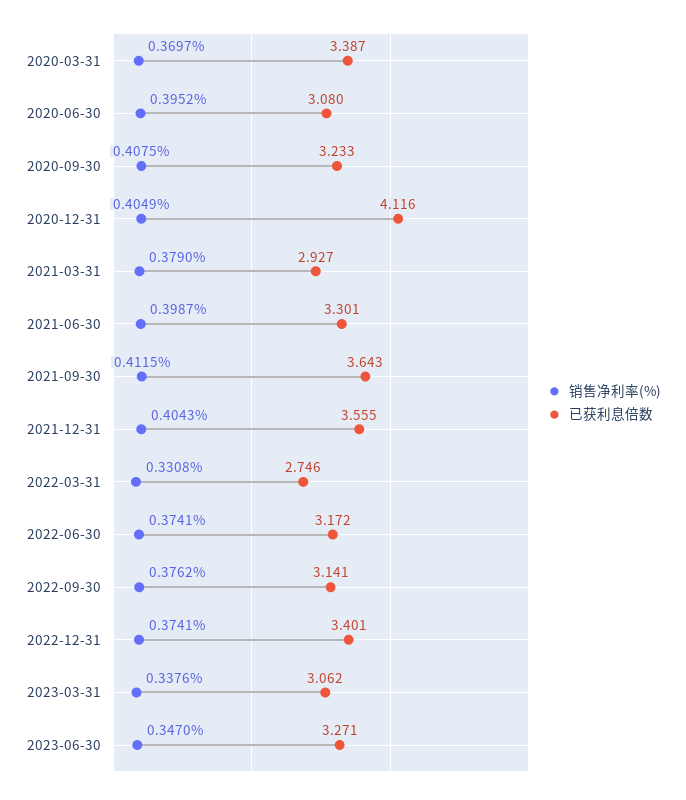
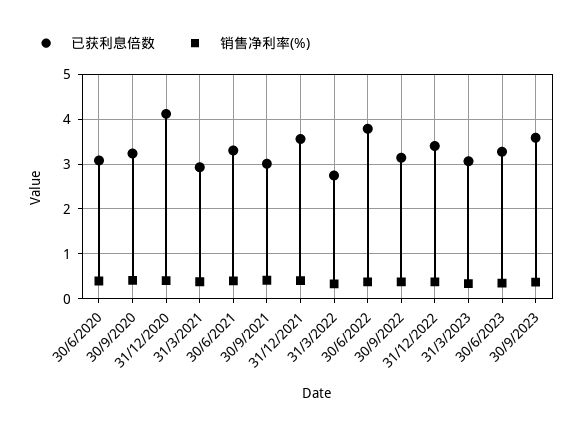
销售净利率(%), 2020-03-31: 0.3697 -> none
已获利息倍数, 2020-03-31: 3.387 -> none
已获利息倍数, 2021-09-30: 3.643 -> 3
已获利息倍数, 2022-06-30: 3.172 -> 3.8
已获利息倍数, 30/9/2023: none -> 3.6
销售净利率(%), 30/9/2023: none -> 0.4

